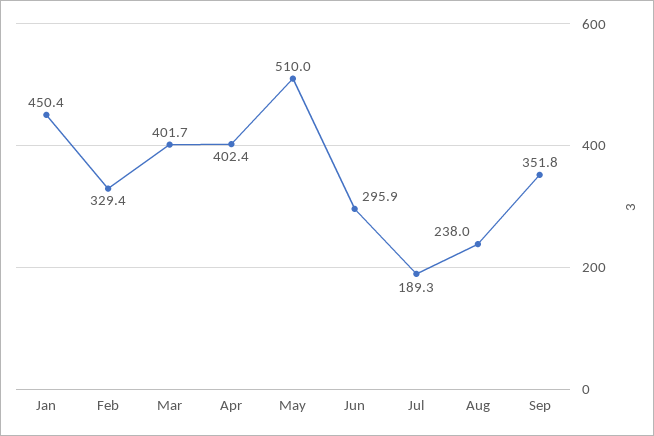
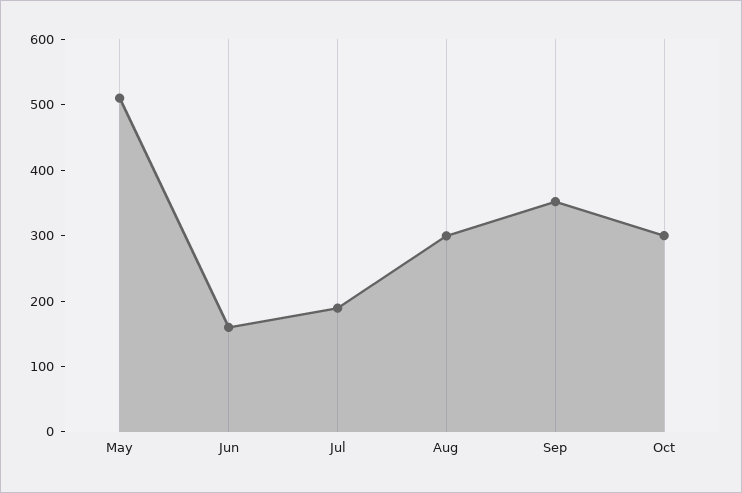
Jan: 450.4 -> none
Feb: 329.4 -> none
Mar: 401.7 -> none
Apr: 402.4 -> none
Jun: 295.9 -> 160
Aug: 238 -> 300
Oct: none -> 300

